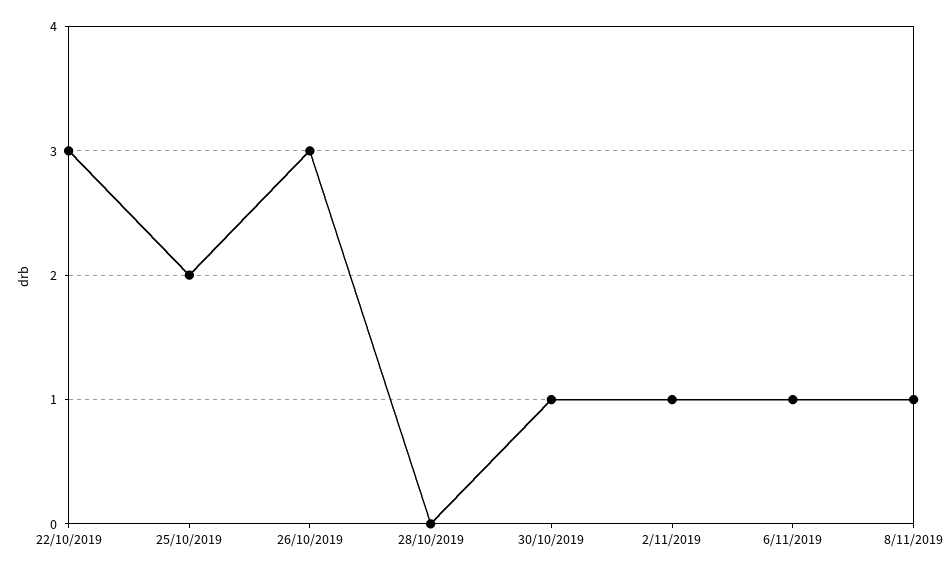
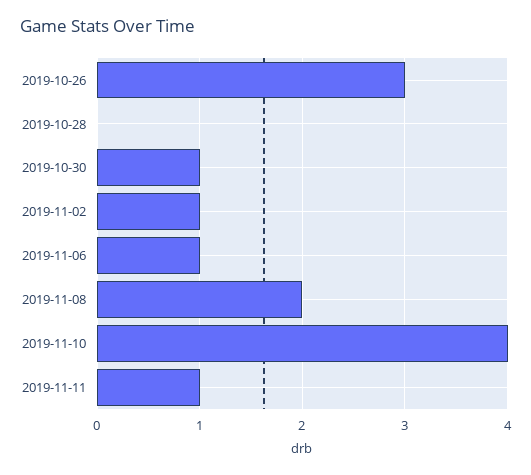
22/10/2019: 3 -> none
25/10/2019: 2 -> none
8/11/2019: 1 -> 2
2019-11-10: none -> 4
2019-11-11: none -> 1

